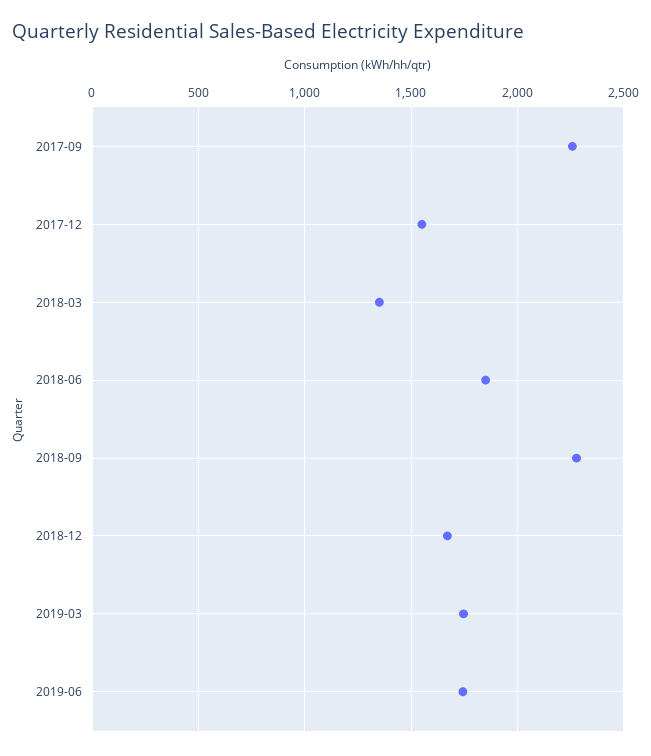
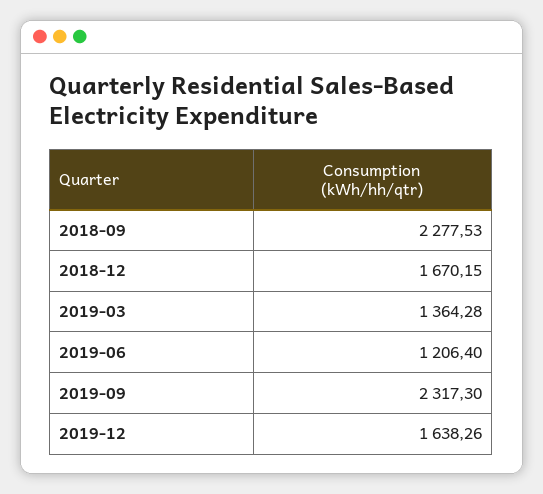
2017-09: 2250 -> none
2017-12: 1550 -> none
2018-03: 1350 -> none
2018-06: 1850 -> none
2019-03: 1750 -> 1364.28
2019-06: 1750 -> 1206.4
2019-09: none -> 2317.3
2019-12: none -> 1638.26

